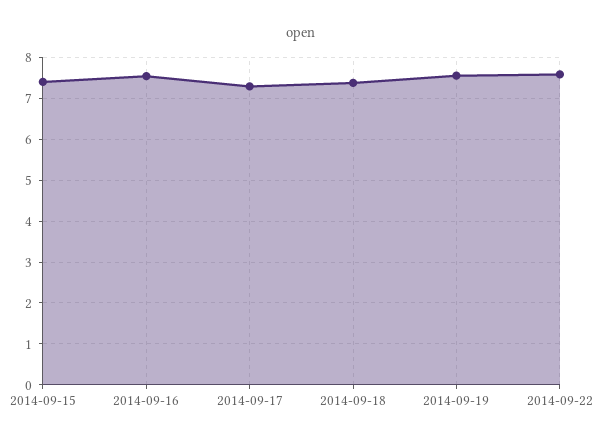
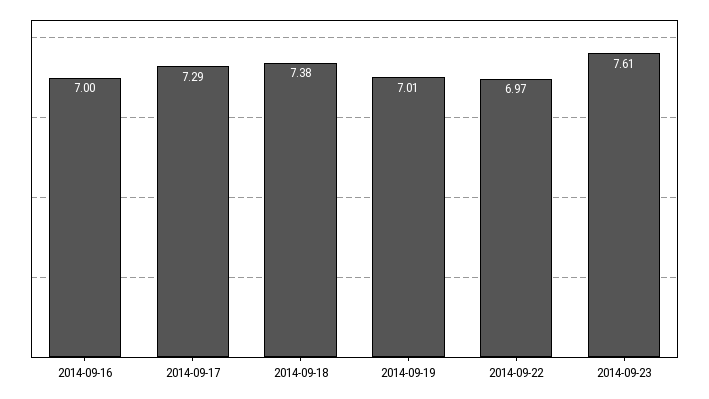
2014-09-15: 7.4 -> none
2014-09-16: 7.6 -> 7
2014-09-19: 7.6 -> 7.01
2014-09-22: 7.6 -> 6.97
2014-09-23: none -> 7.61

